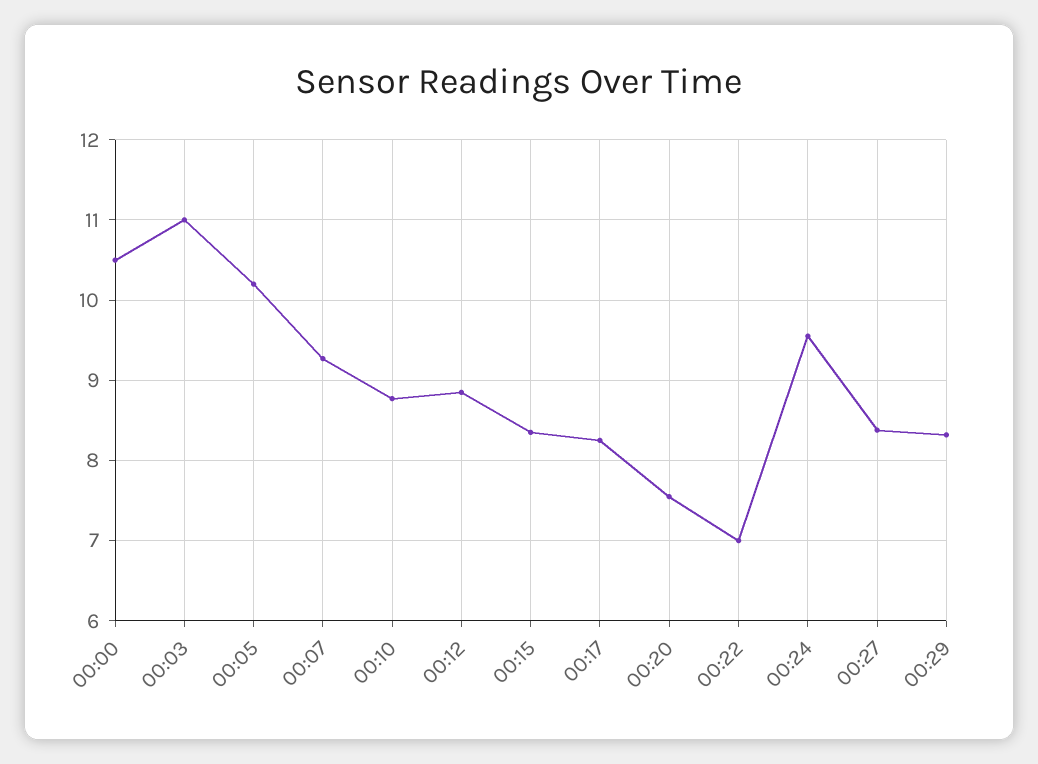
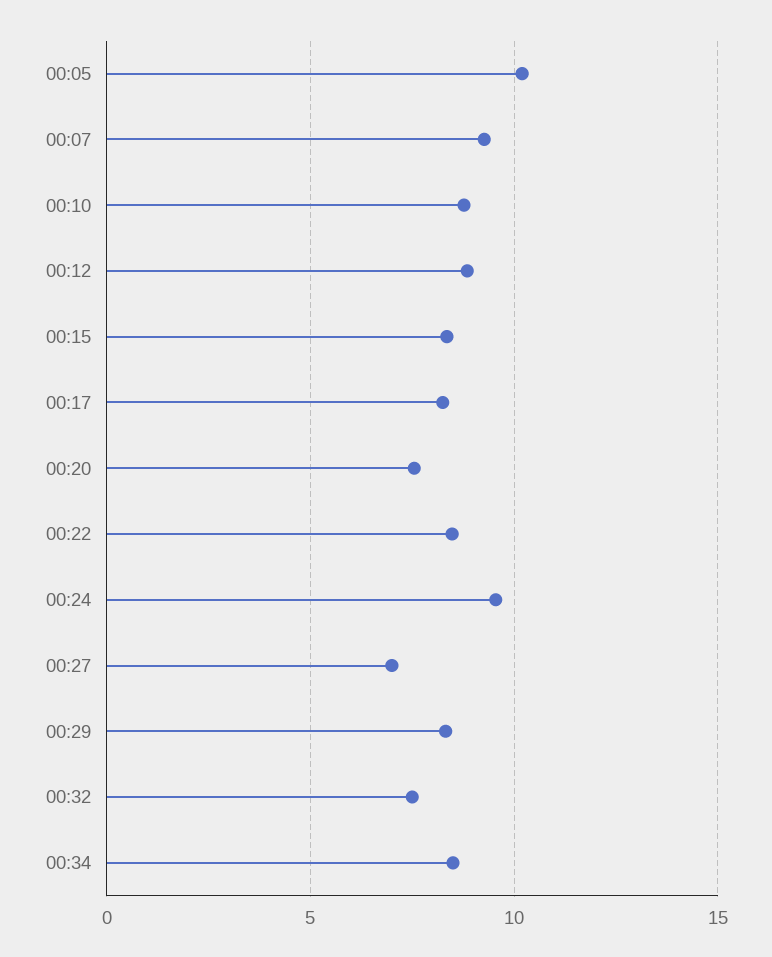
00:00: 10.5 -> none
00:03: 11 -> none
00:22: 7 -> 8.5
00:27: 8.4 -> 7
00:32: none -> 7.5
00:34: none -> 8.5

